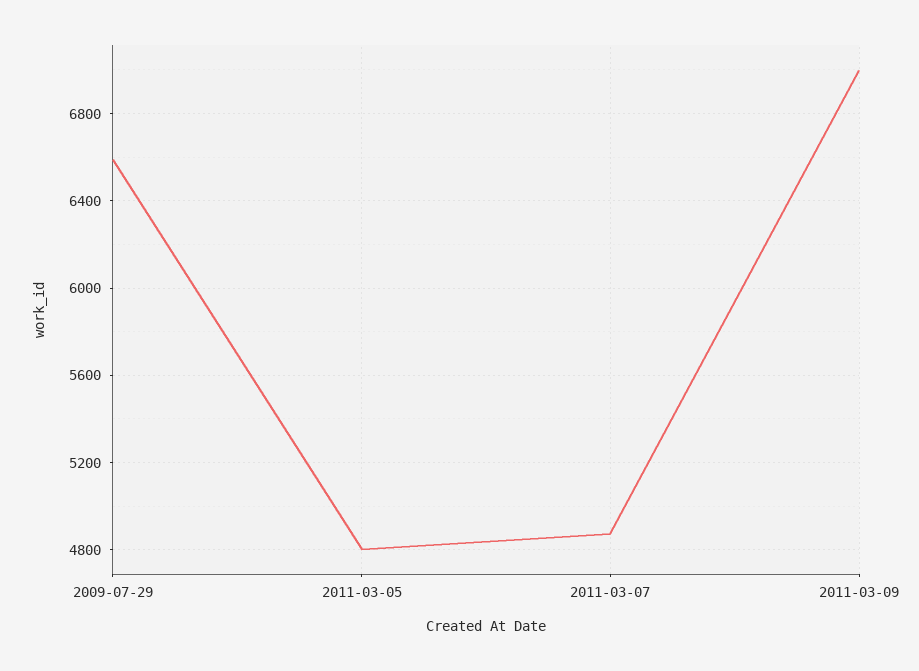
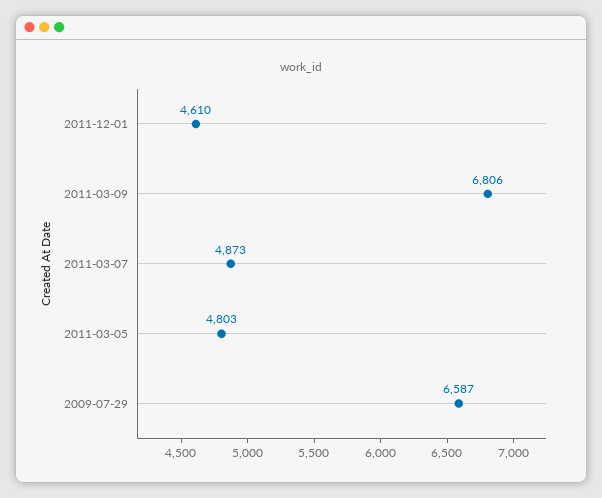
2011-03-09: 7000 -> 6806
2011-12-01: none -> 4610

